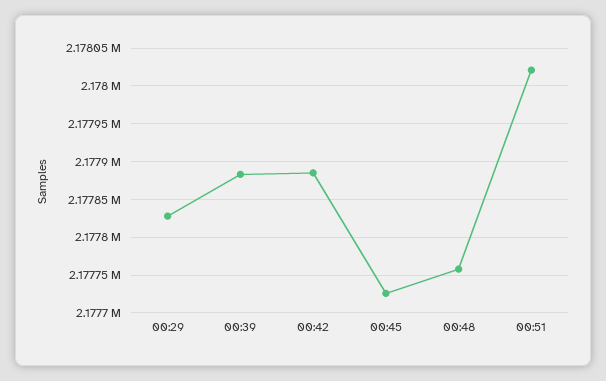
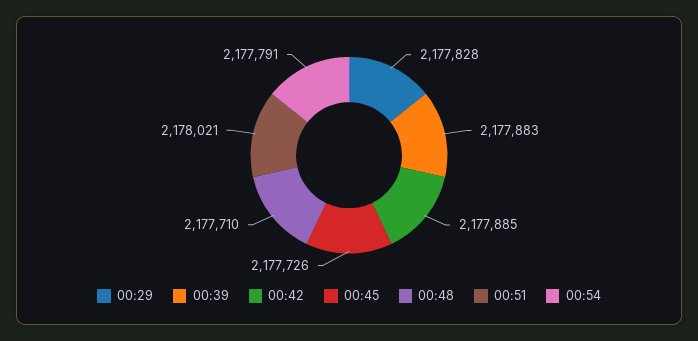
00:48: 2177760 -> 2177710
00:54: none -> 2177791

